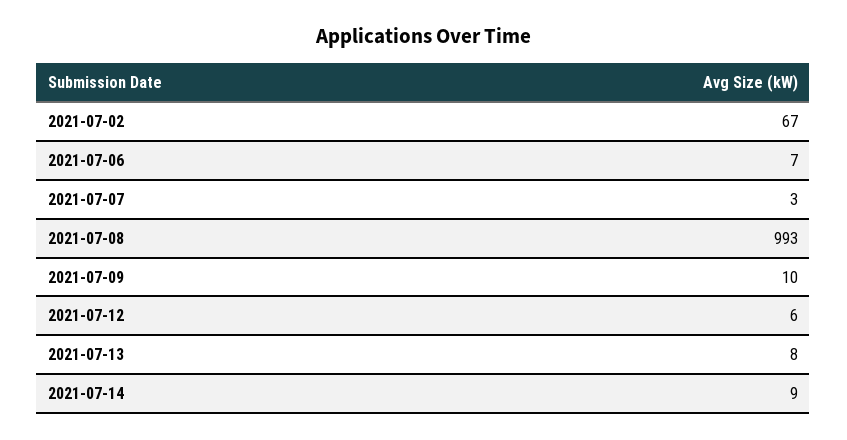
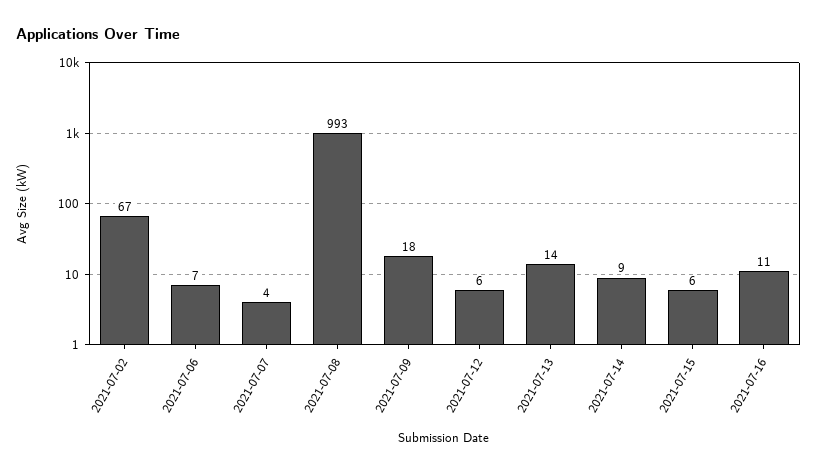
2021-07-07: 3 -> 4
2021-07-09: 10 -> 18
2021-07-13: 8 -> 14
2021-07-15: none -> 6
2021-07-16: none -> 11

